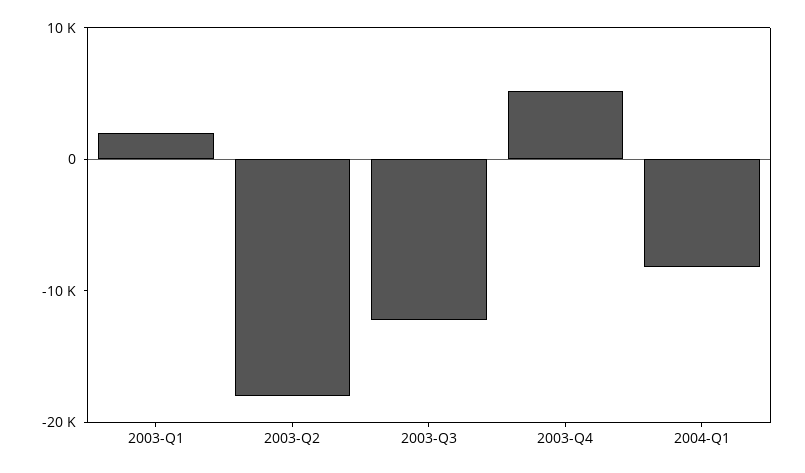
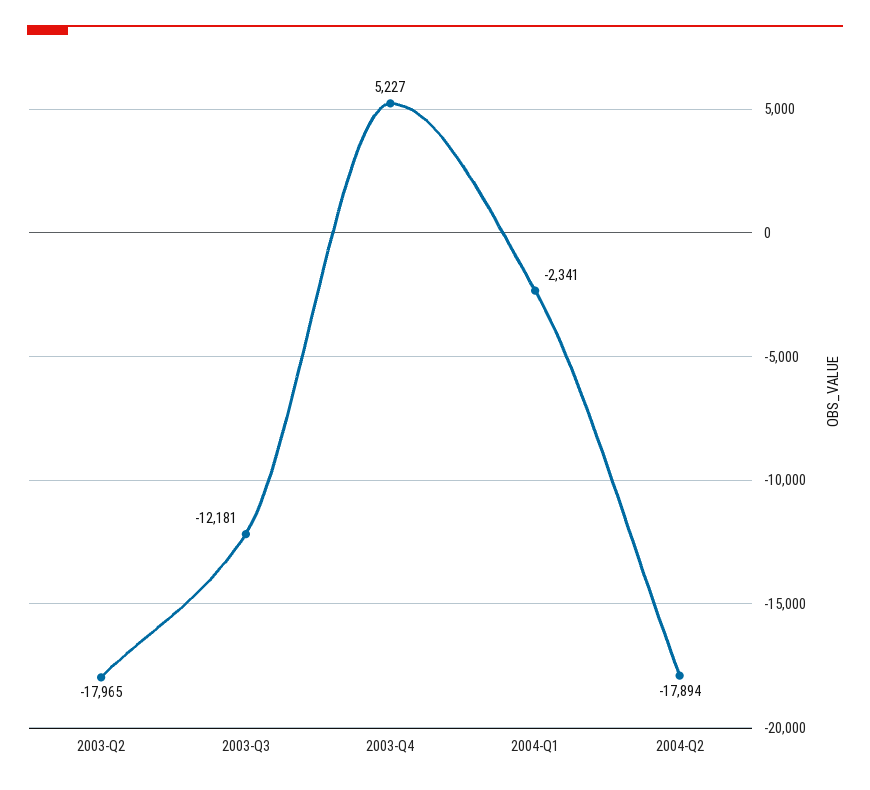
2003-Q1: 2000 -> none
2004-Q1: -8000 -> -2341
2004-Q2: none -> -17894

